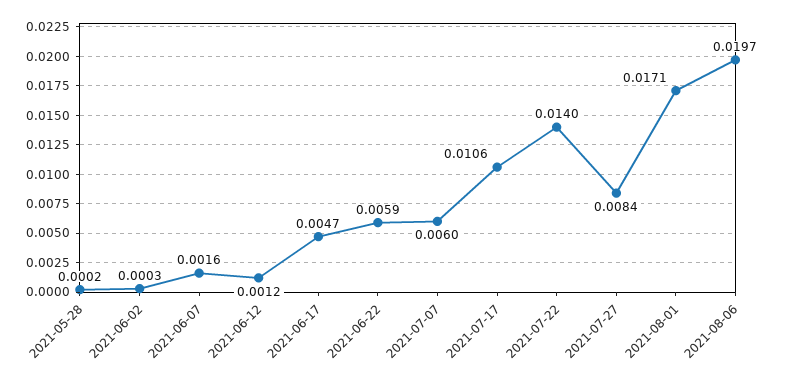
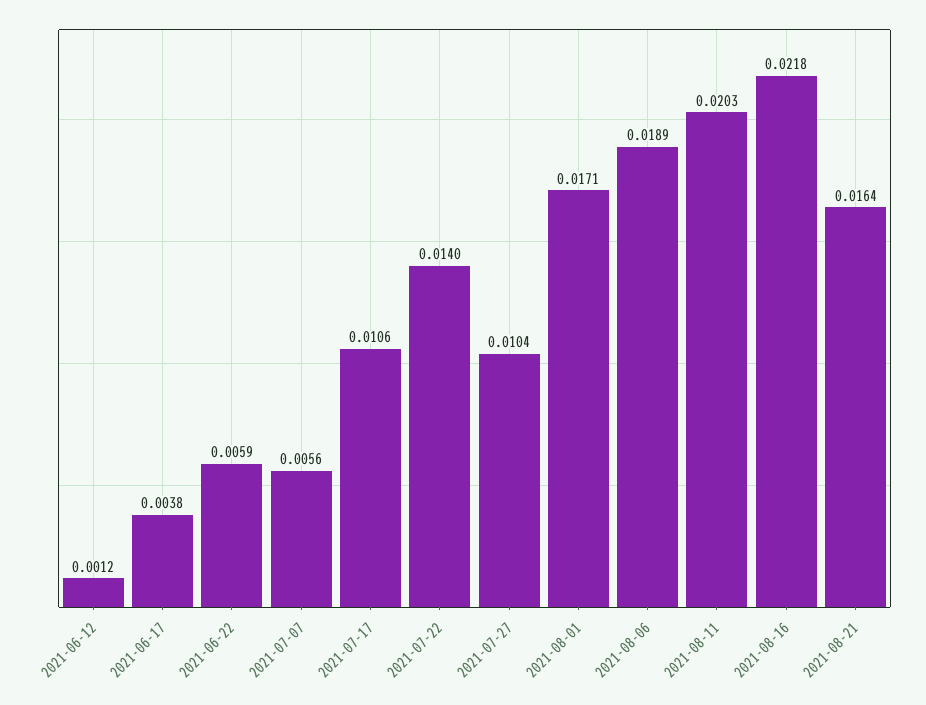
2021-05-28: 0.0002 -> none
2021-06-02: 0.0003 -> none
2021-06-07: 0.0016 -> none
2021-06-17: 0.0047 -> 0.0038
2021-07-07: 0.006 -> 0.0056
2021-07-27: 0.0084 -> 0.0104
2021-08-06: 0.0197 -> 0.0189
2021-08-11: none -> 0.0203
2021-08-16: none -> 0.0218
2021-08-21: none -> 0.0164

